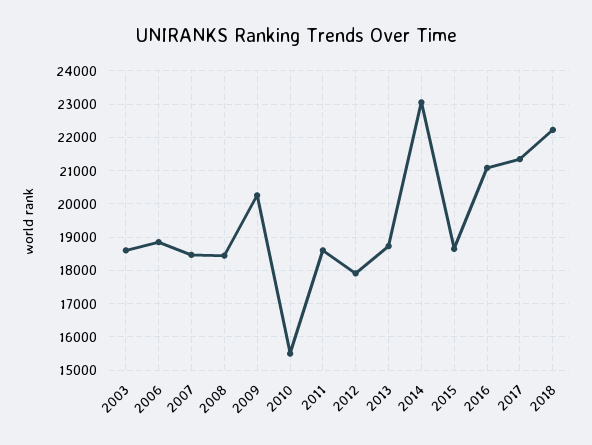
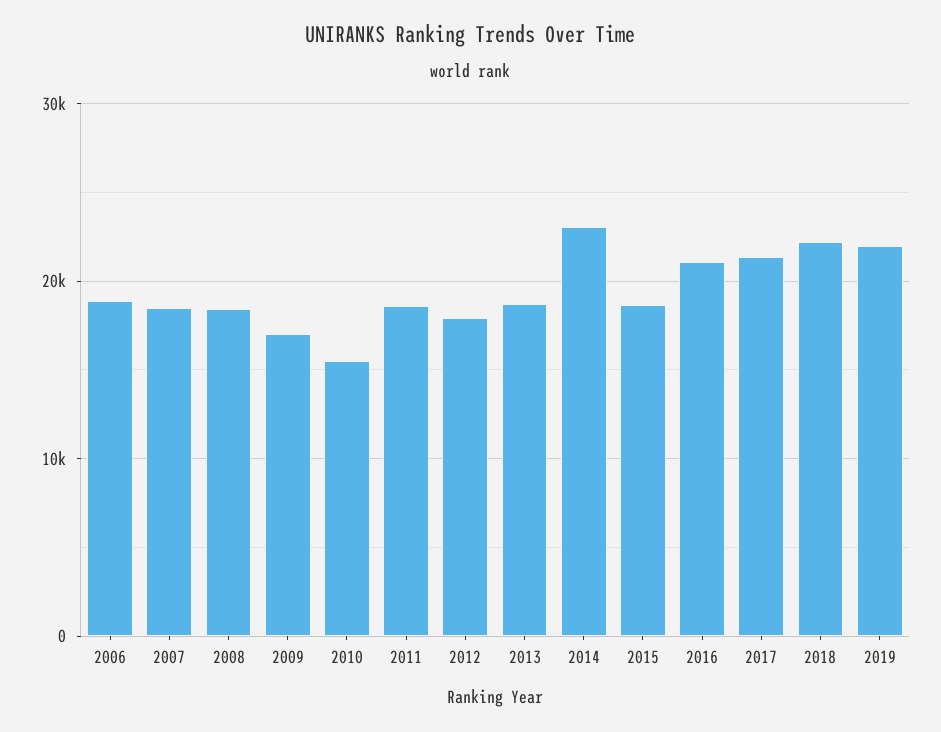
2003: 18600 -> none
2009: 20200 -> 17000
2019: none -> 22000

